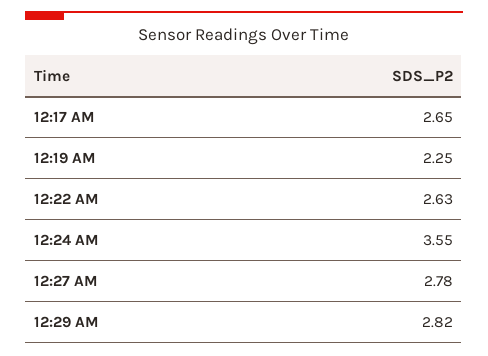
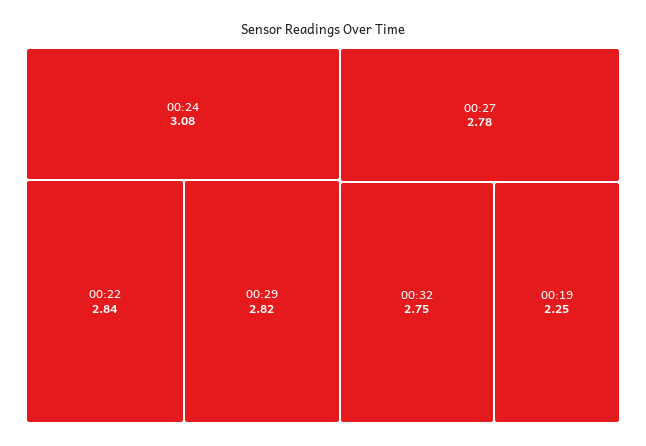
12:17 AM: 2.65 -> none
12:22 AM: 2.63 -> 2.84
12:24 AM: 3.55 -> 3.08
00:32: none -> 2.75

